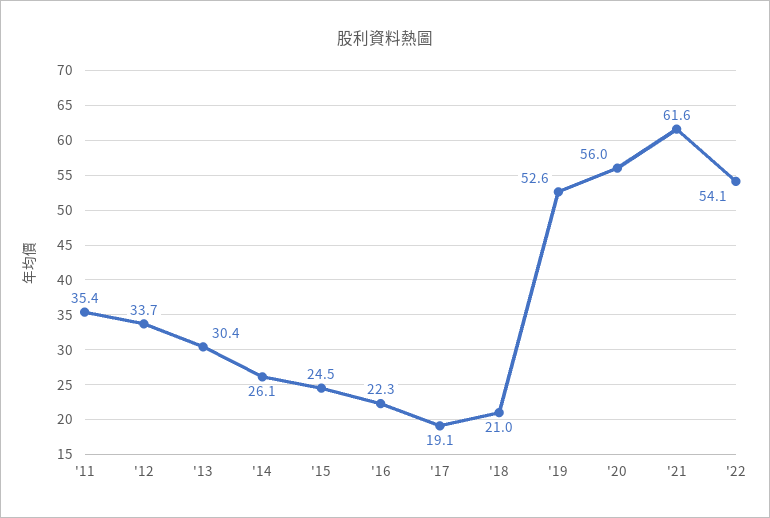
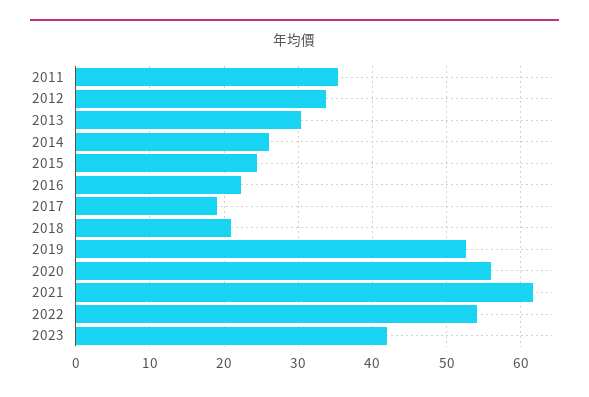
2023: none -> 42

